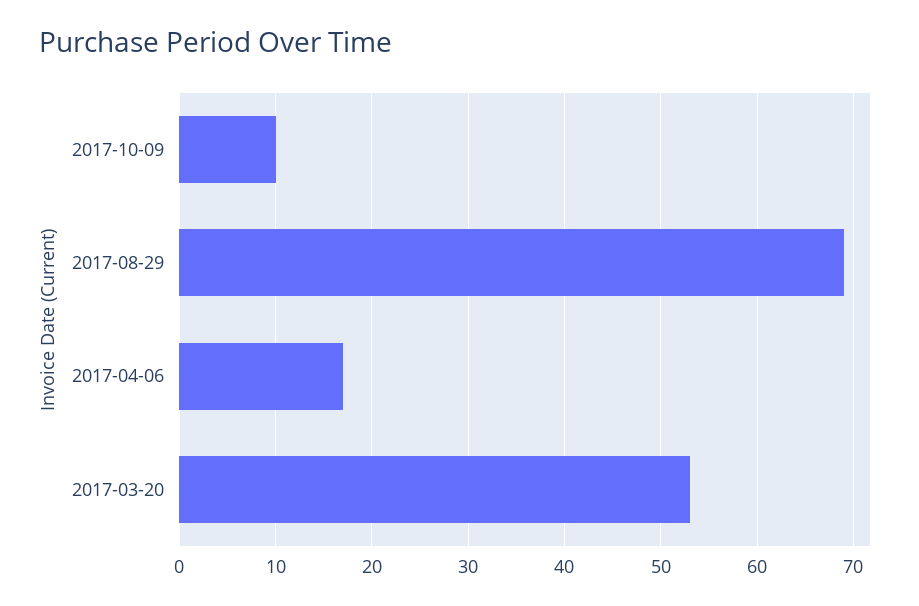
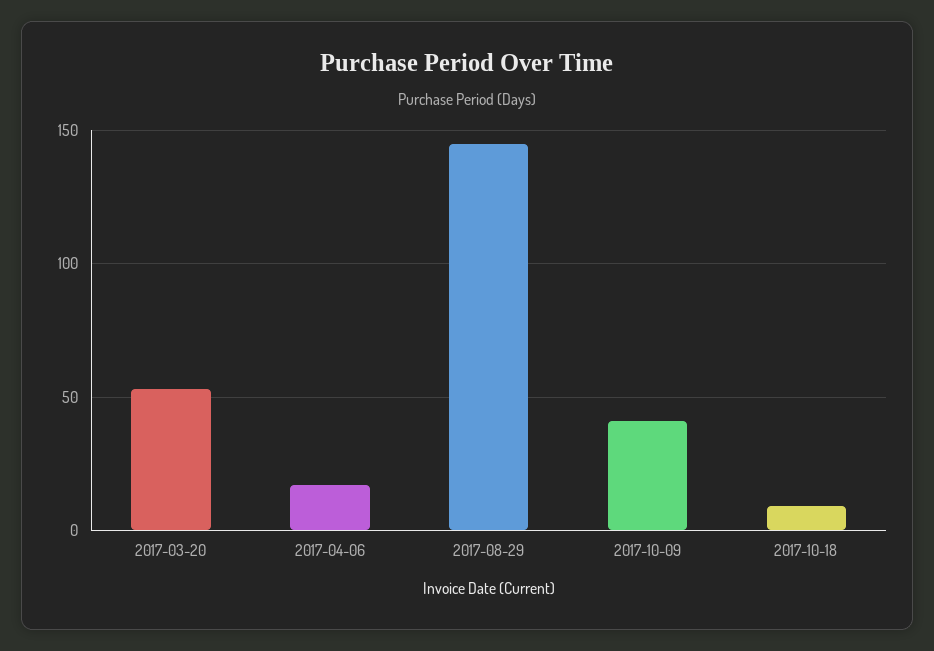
2017-10-09: 10 -> 40
2017-08-29: 69 -> 145
2017-10-18: none -> 10

